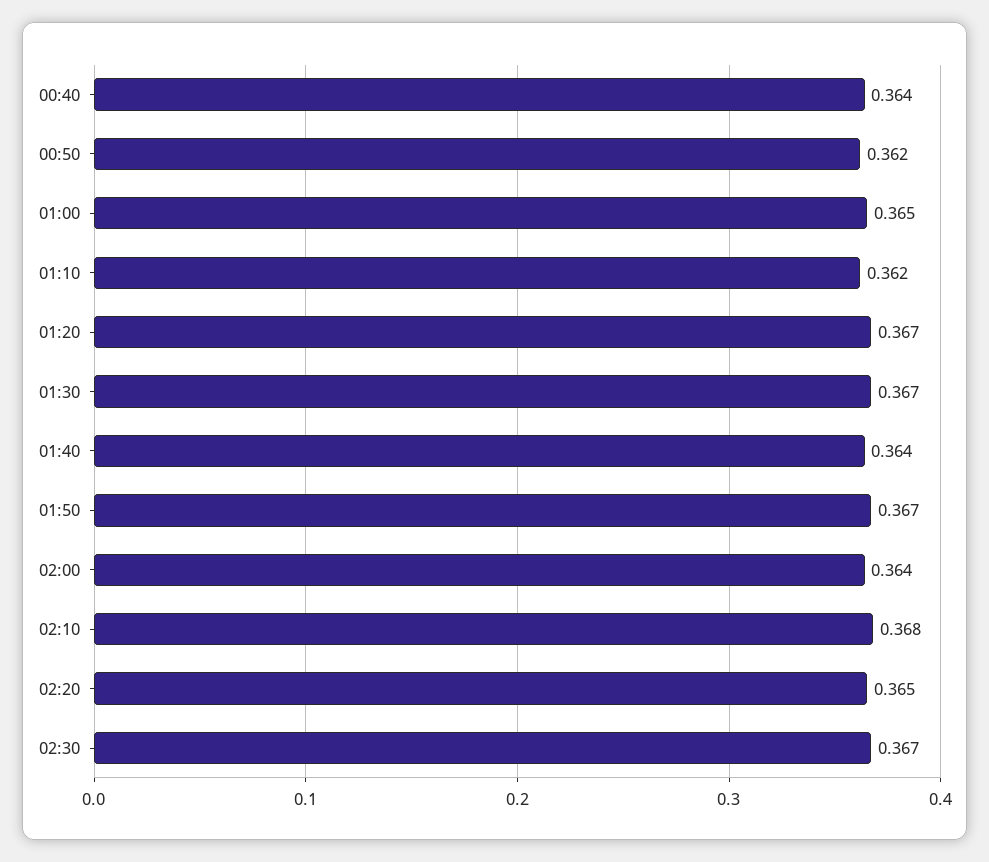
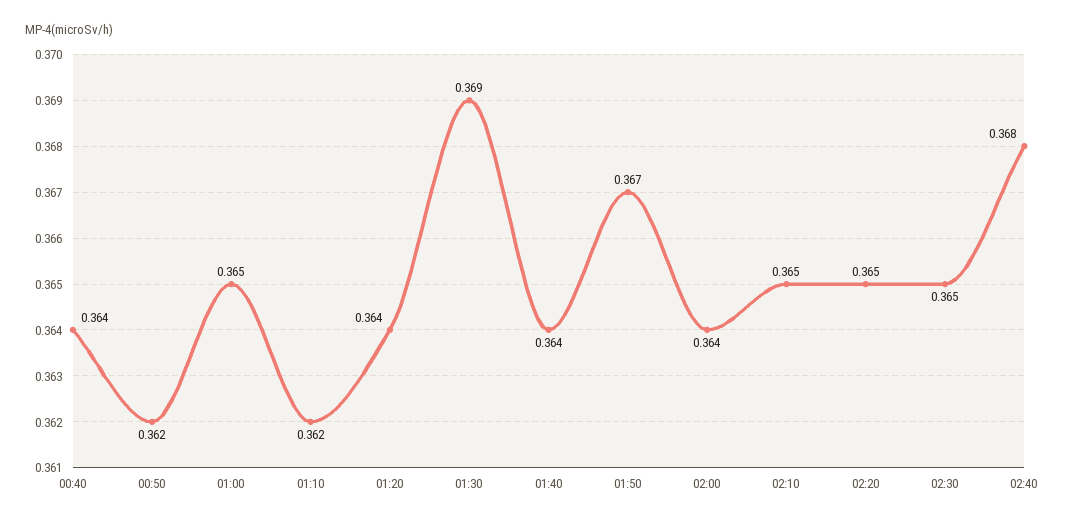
01:20: 0.367 -> 0.364
01:30: 0.367 -> 0.369
02:10: 0.368 -> 0.365
02:30: 0.367 -> 0.365
02:40: none -> 0.368

